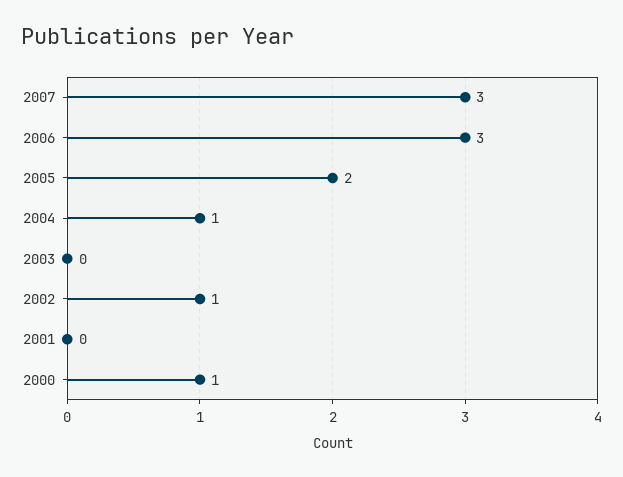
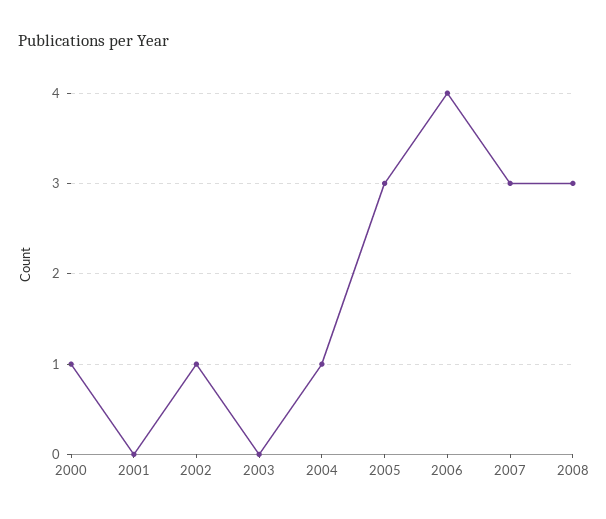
2006: 3 -> 4
2005: 2 -> 3
2008: none -> 3

